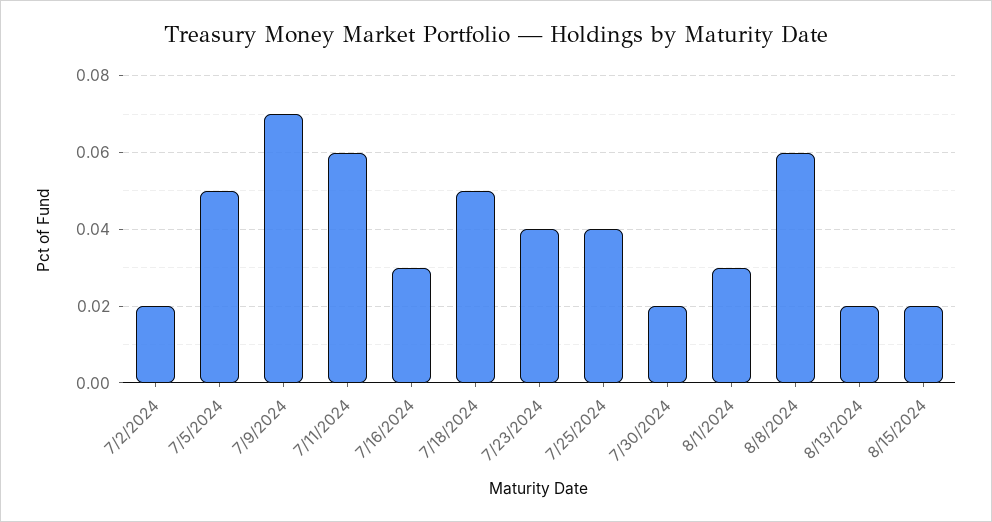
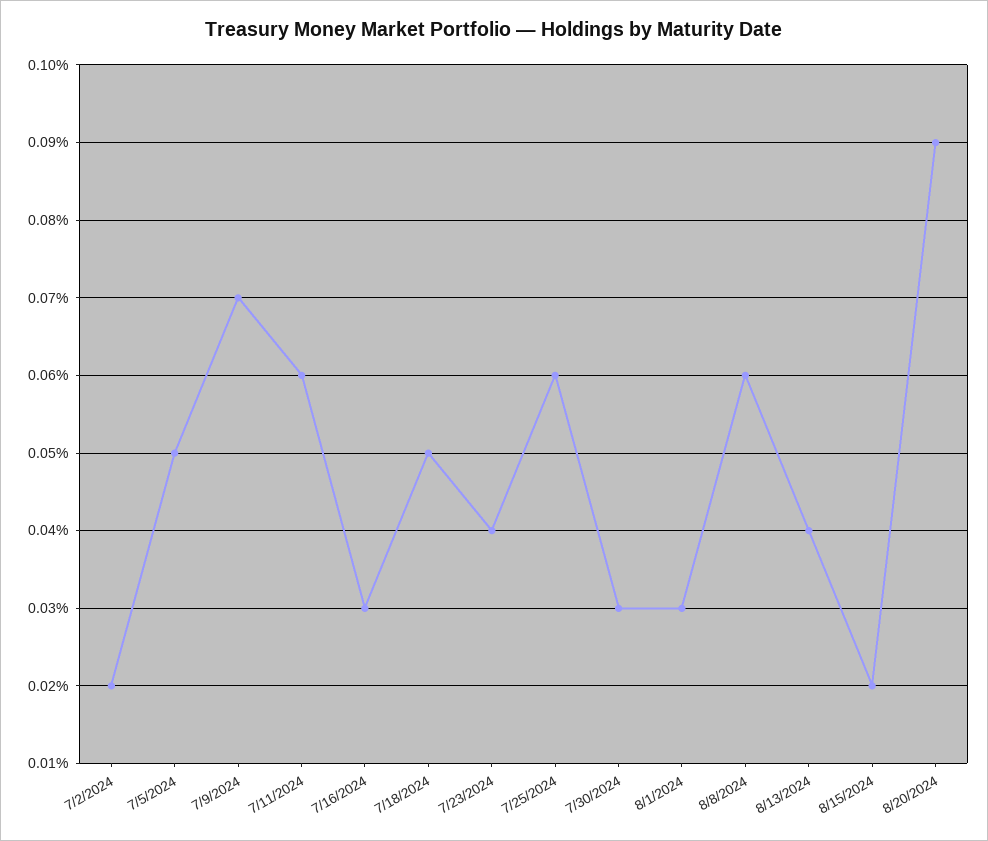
7/25/2024: 0.04 -> 0.06
7/30/2024: 0.02 -> 0.03
8/13/2024: 0.02 -> 0.04
8/20/2024: none -> 0.09

